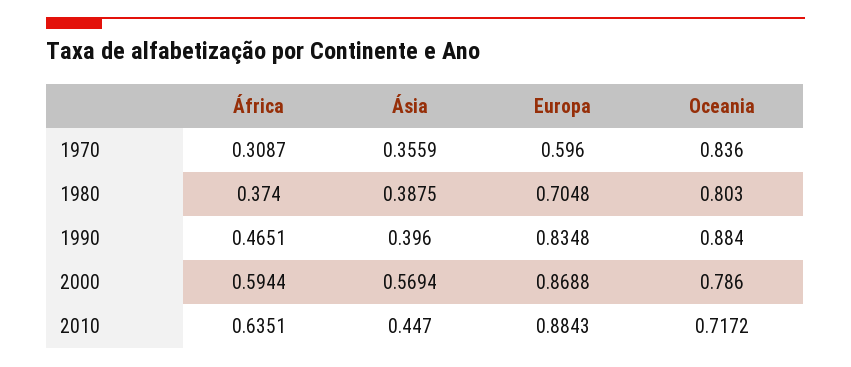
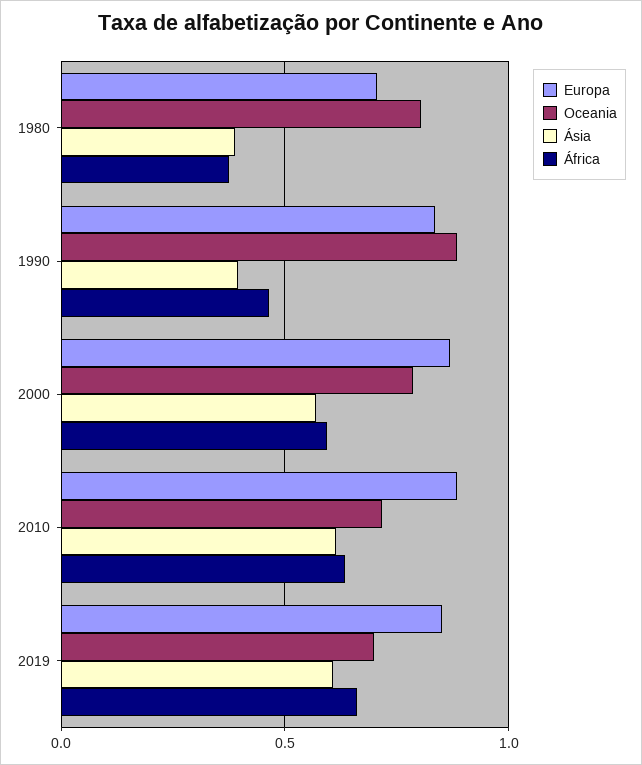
África, 1970: 0.3087 -> none
Ásia, 1970: 0.3559 -> none
Europa, 1970: 0.596 -> none
Oceania, 1970: 0.836 -> none
Ásia, 2010: 0.447 -> 0.6
Europa, 2019: none -> 0.85
Oceania, 2019: none -> 0.7
Ásia, 2019: none -> 0.6
África, 2019: none -> 0.65

